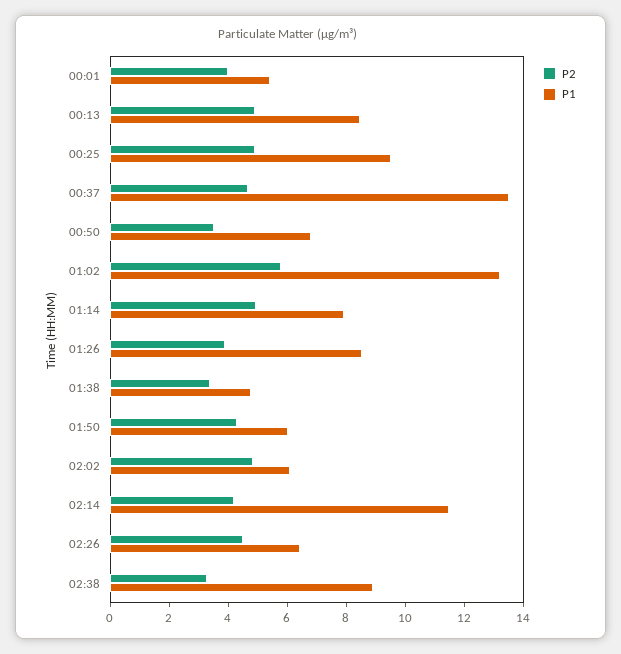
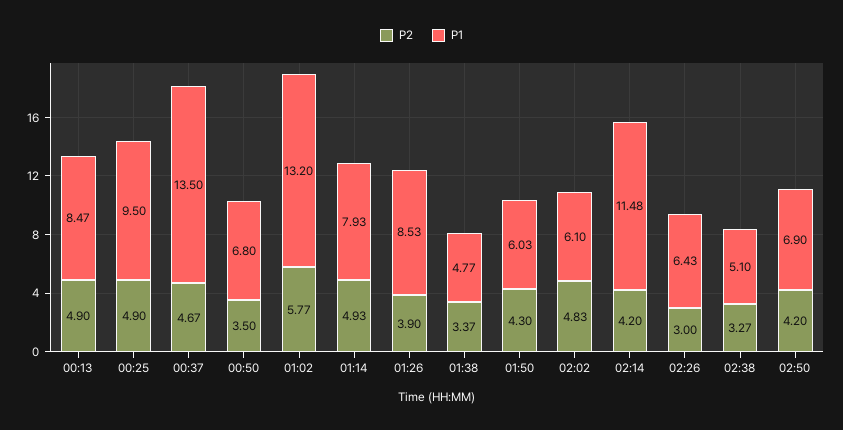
P2, 00:01: 4 -> none
P1, 00:01: 5.5 -> none
P2, 02:26: 4.5 -> 3
P1, 02:38: 9 -> 5.1
P2, 02:50: none -> 4.2
P1, 02:50: none -> 6.9

